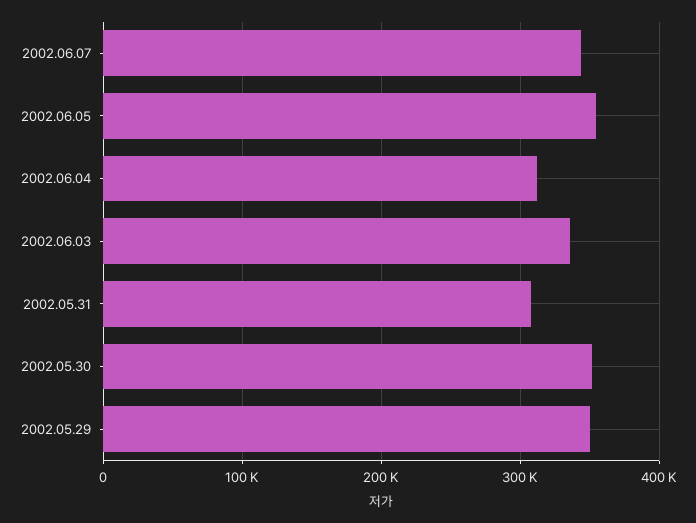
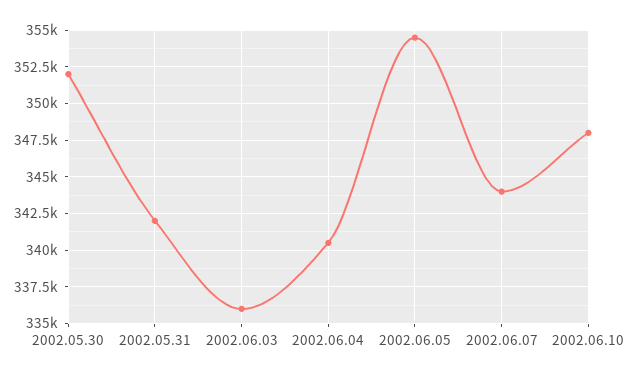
2002.06.04: 310000 -> 340500
2002.05.31: 310000 -> 342000
2002.05.29: 350000 -> none
2002.06.10: none -> 348000

